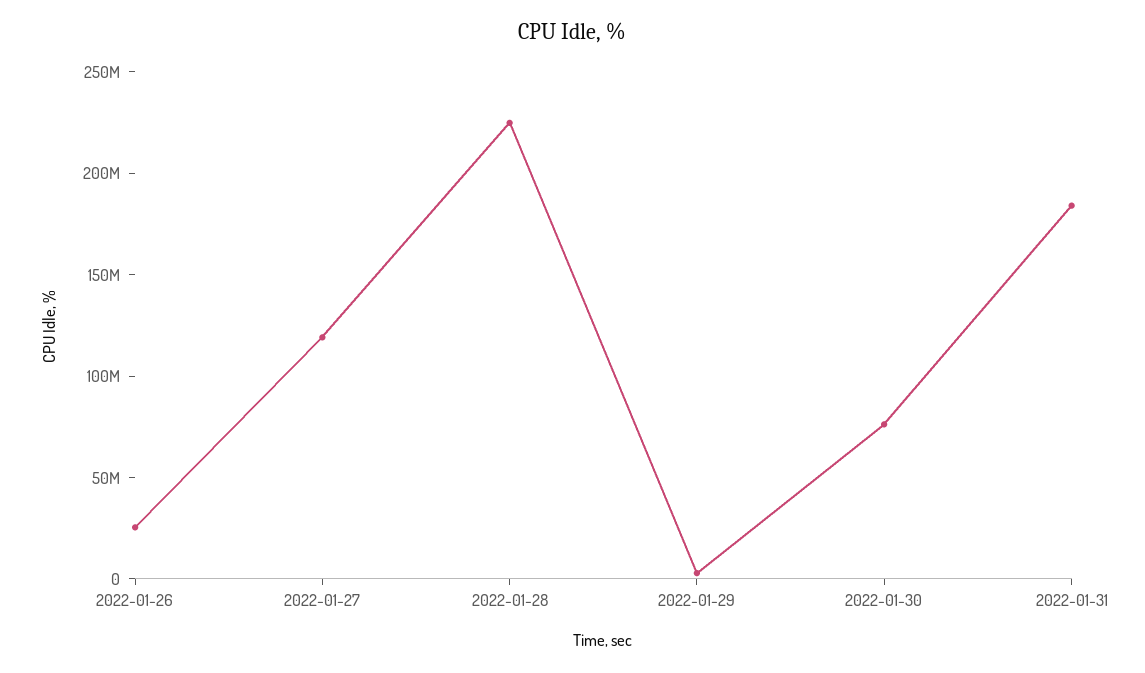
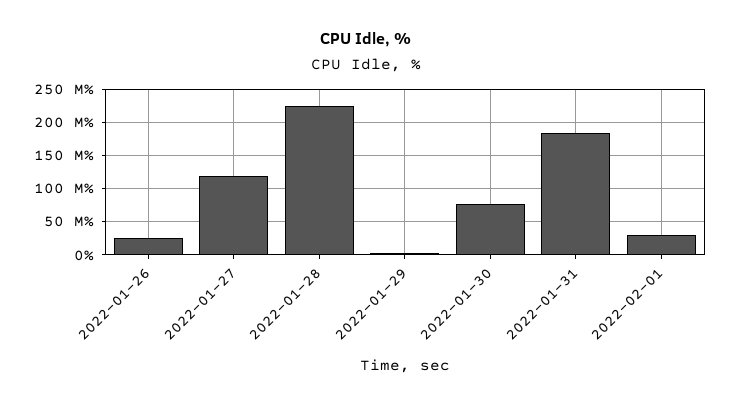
2022-02-01: none -> 30000000

